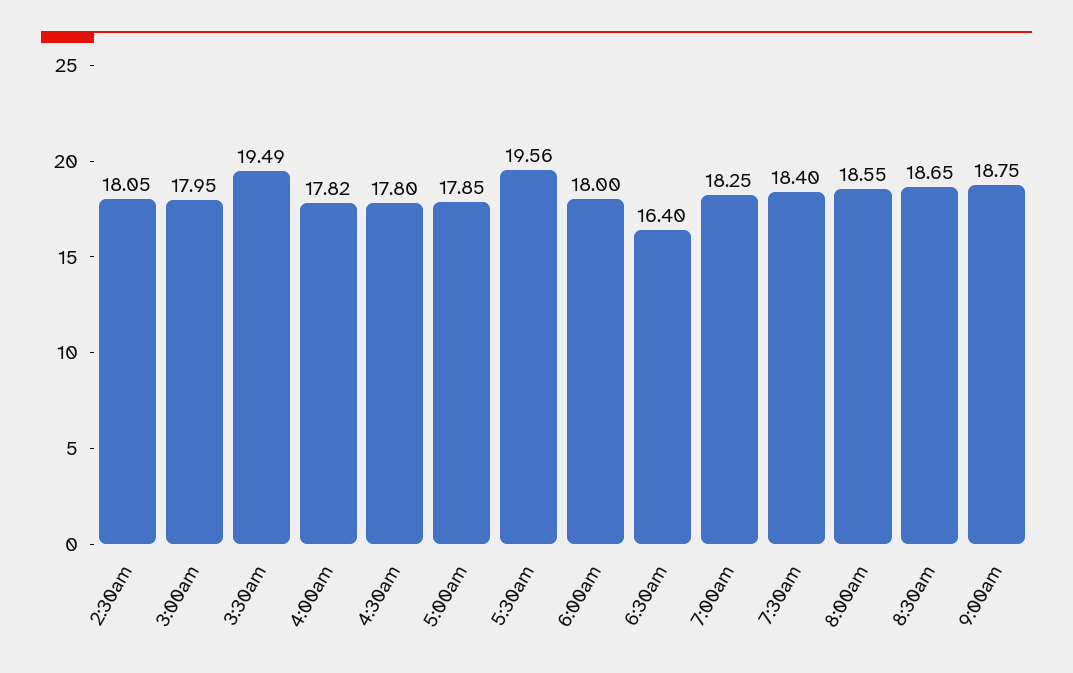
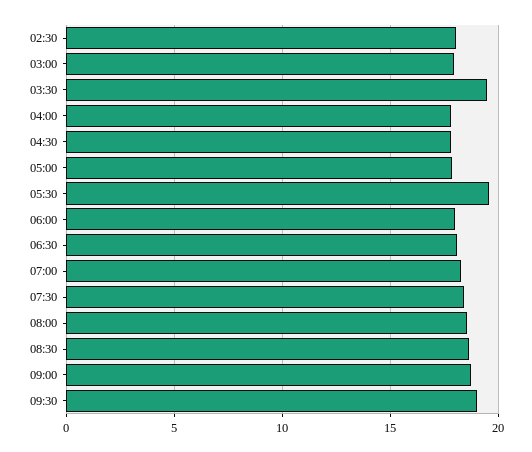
6:30am: 16.4 -> 18
09:30: none -> 19

